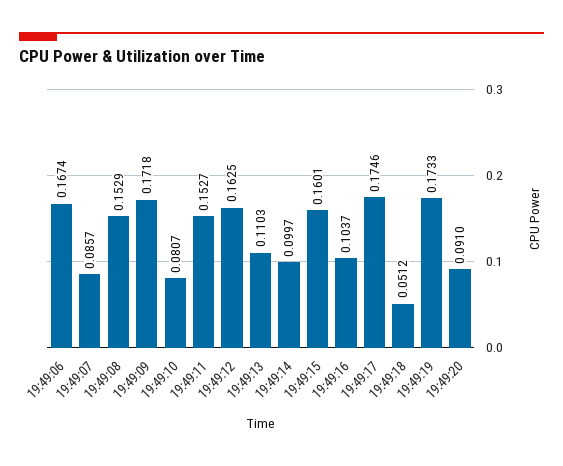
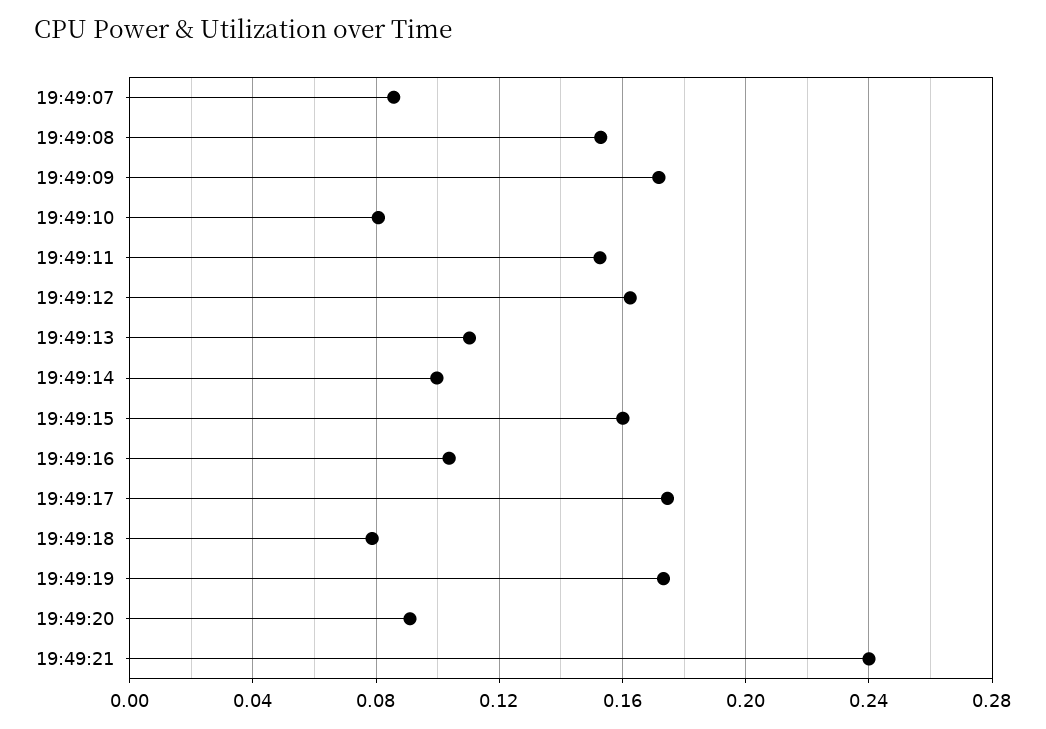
19:49:06: 0.1674 -> none
19:49:18: 0.0512 -> 0.08
19:49:21: none -> 0.24

